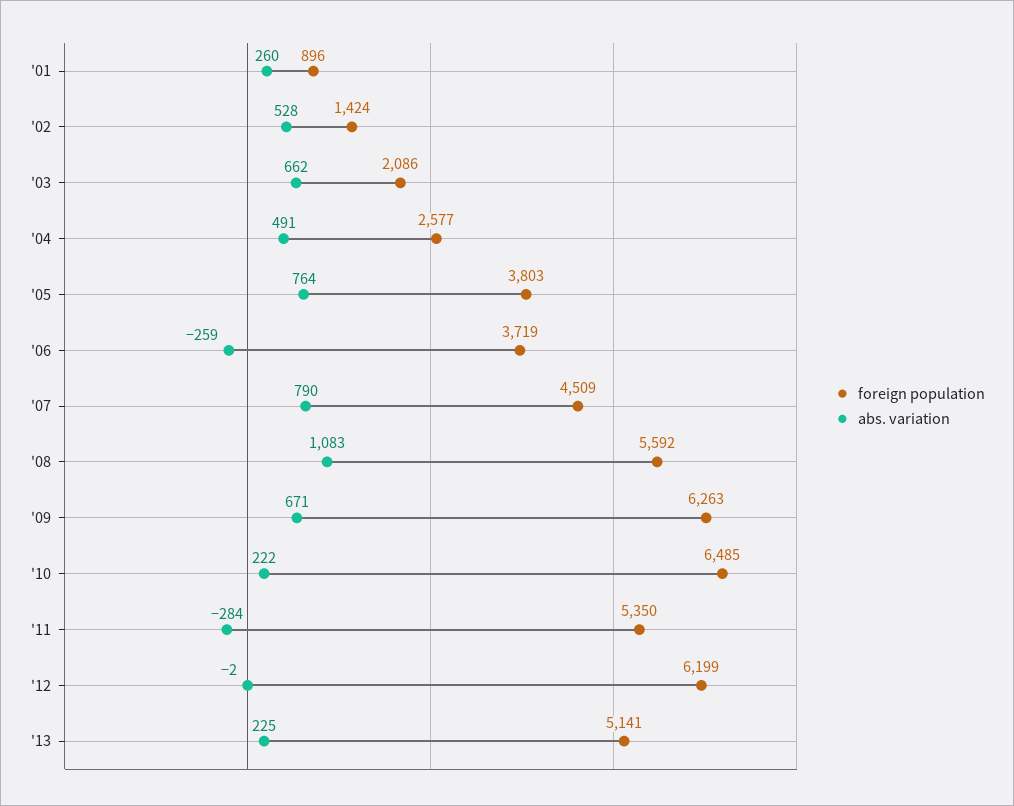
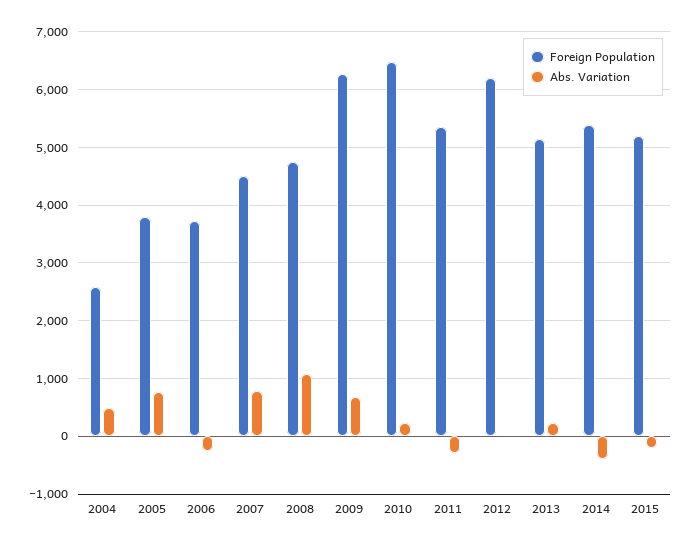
foreign population, '01: 896 -> none
abs. variation, '01: 260 -> none
foreign population, '02: 1424 -> none
abs. variation, '02: 528 -> none
foreign population, '03: 2086 -> none
abs. variation, '03: 662 -> none
foreign population, '08: 5592 -> 4800
foreign population, 2014: none -> 5400
abs. variation, 2014: none -> -400
foreign population, 2015: none -> 5200
abs. variation, 2015: none -> -200

